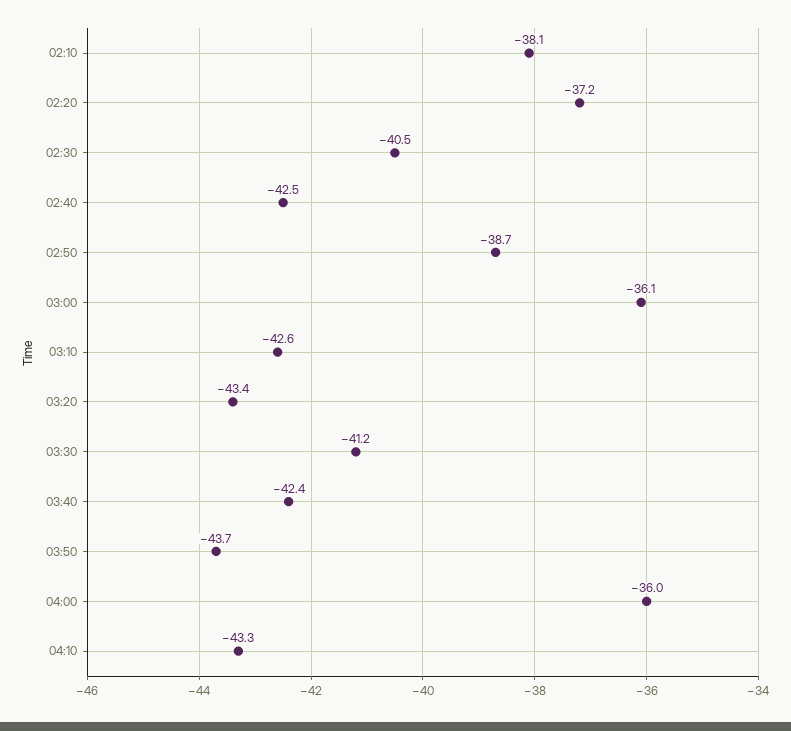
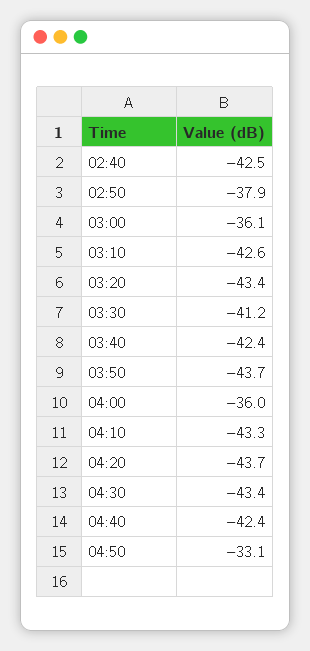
02:10: -38.1 -> none
02:20: -37.2 -> none
02:30: -40.5 -> none
02:50: -38.7 -> -37.9
04:20: none -> -43.7
04:30: none -> -43.4
04:40: none -> -42.4
04:50: none -> -33.1

